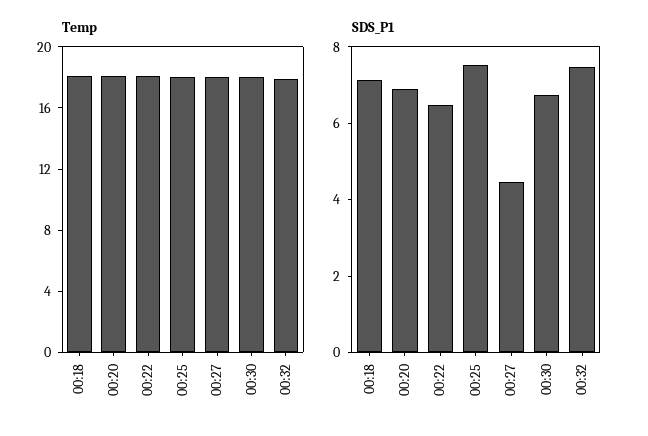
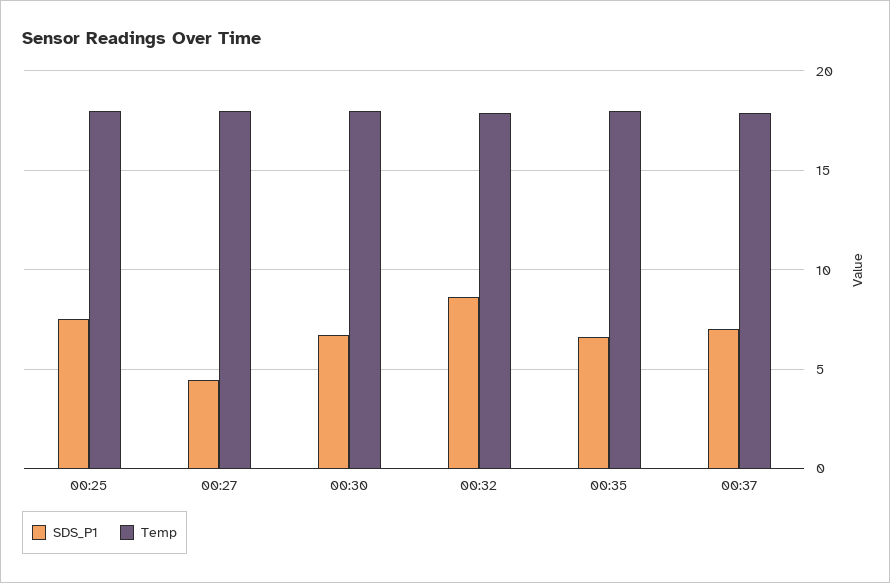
Temp, 00:18: 18 -> none
Temp, 00:20: 18 -> none
Temp, 00:22: 18 -> none
SDS_P1, 00:18: 7 -> none
SDS_P1, 00:20: 7 -> none
SDS_P1, 00:22: 6.5 -> none
SDS_P1, 00:32: 7.5 -> 8.5
SDS_P1, 00:35: none -> 6.5
Temp, 00:35: none -> 18
SDS_P1, 00:37: none -> 7
Temp, 00:37: none -> 18

